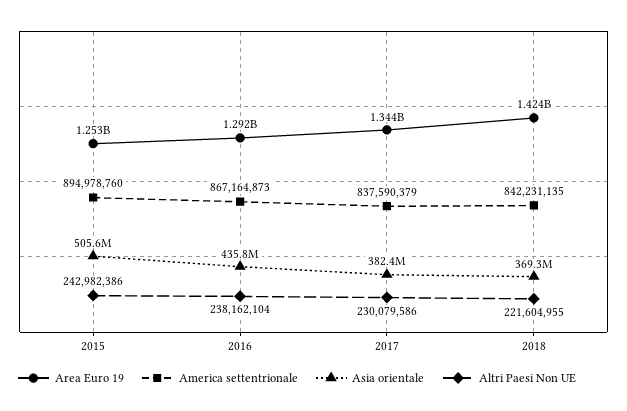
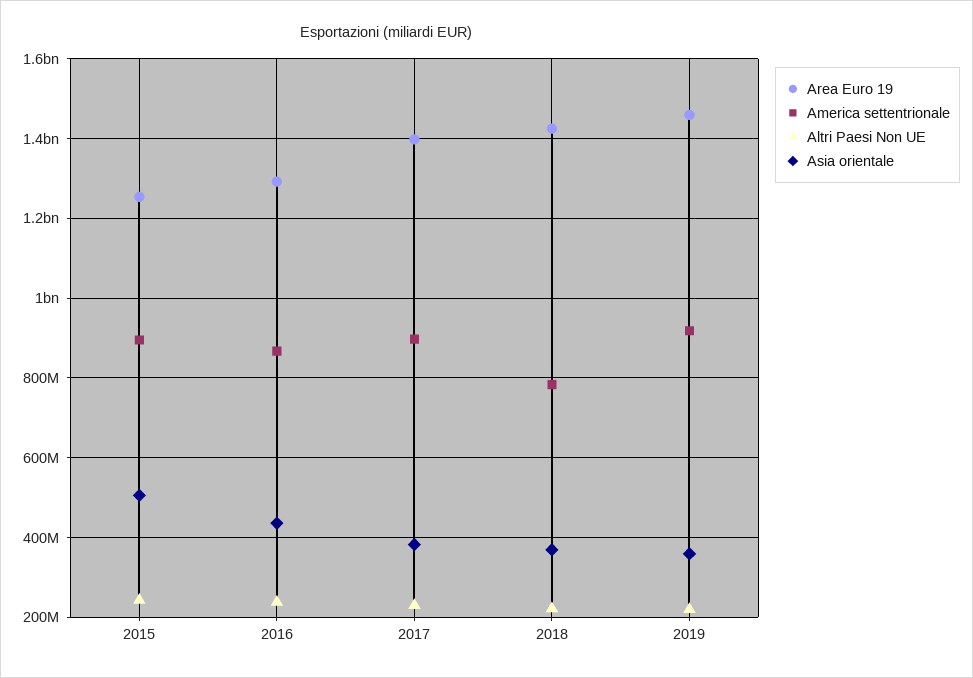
Area Euro 19, 2017: 1344000000 -> 1400000000
America settentrionale, 2017: 837590379 -> 900000000
America settentrionale, 2018: 842231135 -> 780000000
Area Euro 19, 2019: none -> 1460000000
America settentrionale, 2019: none -> 920000000
Altri Paesi Non UE, 2019: none -> 220000000
Asia orientale, 2019: none -> 360000000

